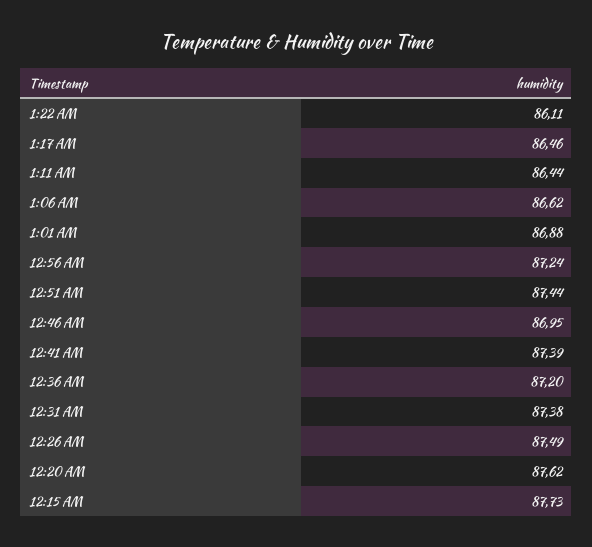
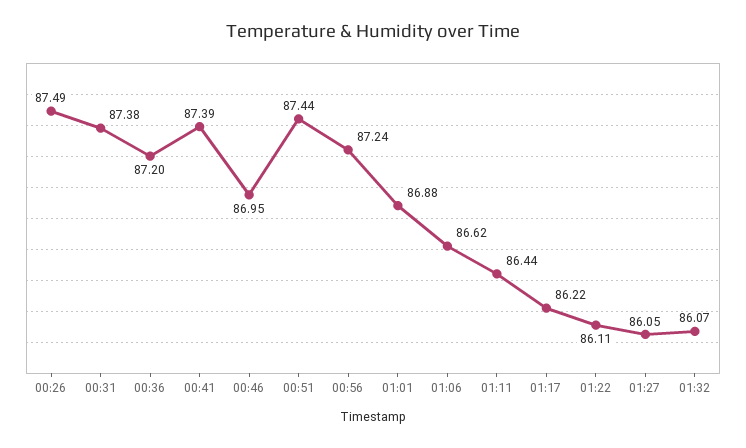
1:17 AM: 86.46 -> 86.22
12:20 AM: 87.62 -> none
12:15 AM: 87.73 -> none
01:27: none -> 86.05
01:32: none -> 86.07

